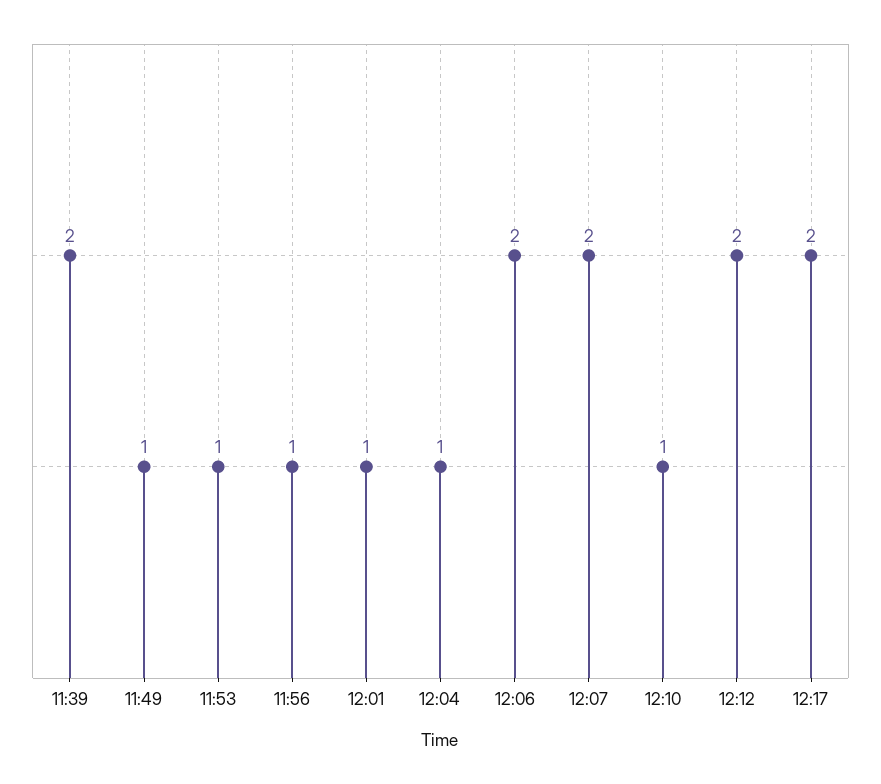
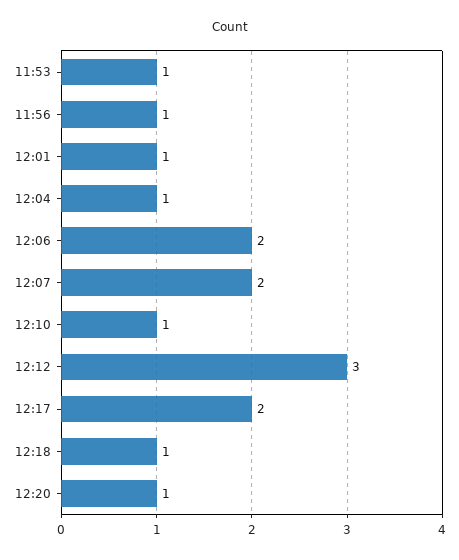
11:39: 2 -> none
11:49: 1 -> none
12:12: 2 -> 3
12:18: none -> 1
12:20: none -> 1

